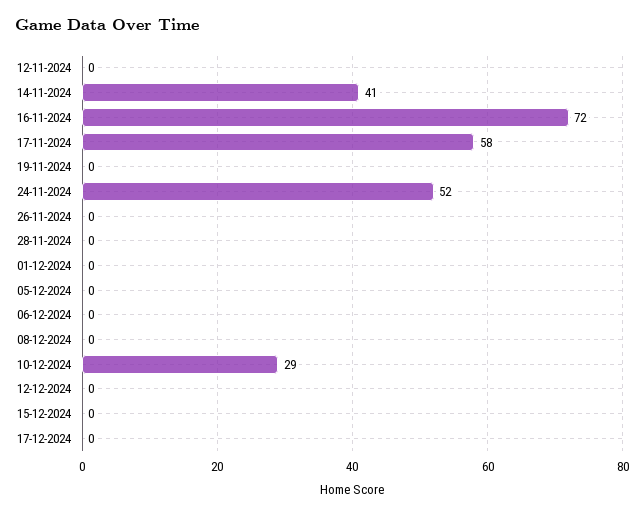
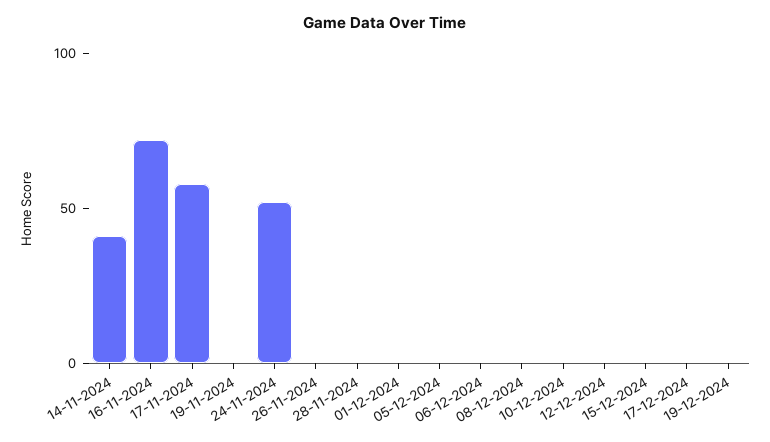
12-11-2024: 0 -> none
10-12-2024: 29 -> 0
19-12-2024: none -> 0

